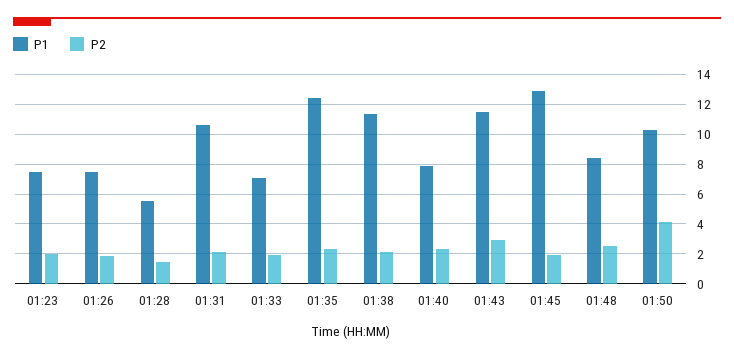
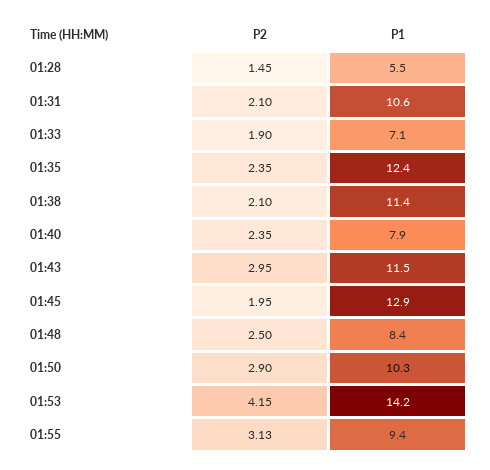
P1, 01:23: 7.5 -> none
P2, 01:23: 2 -> none
P1, 01:26: 7.5 -> none
P2, 01:26: 2 -> none
P2, 01:50: 4 -> 2.9
P2, 01:53: none -> 4.15
P1, 01:53: none -> 14.2
P2, 01:55: none -> 3.13
P1, 01:55: none -> 9.4

